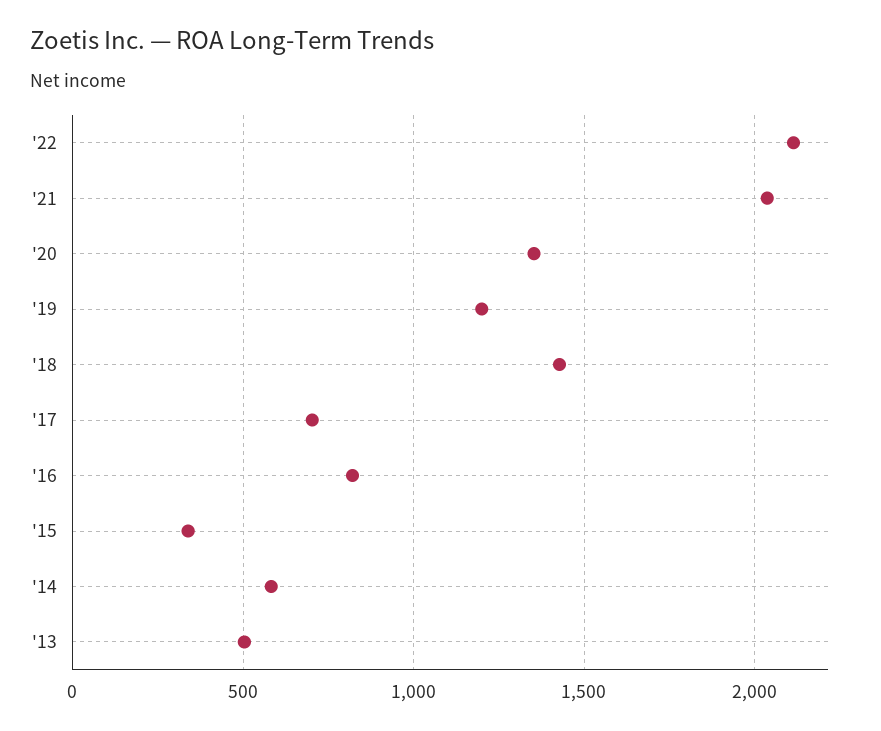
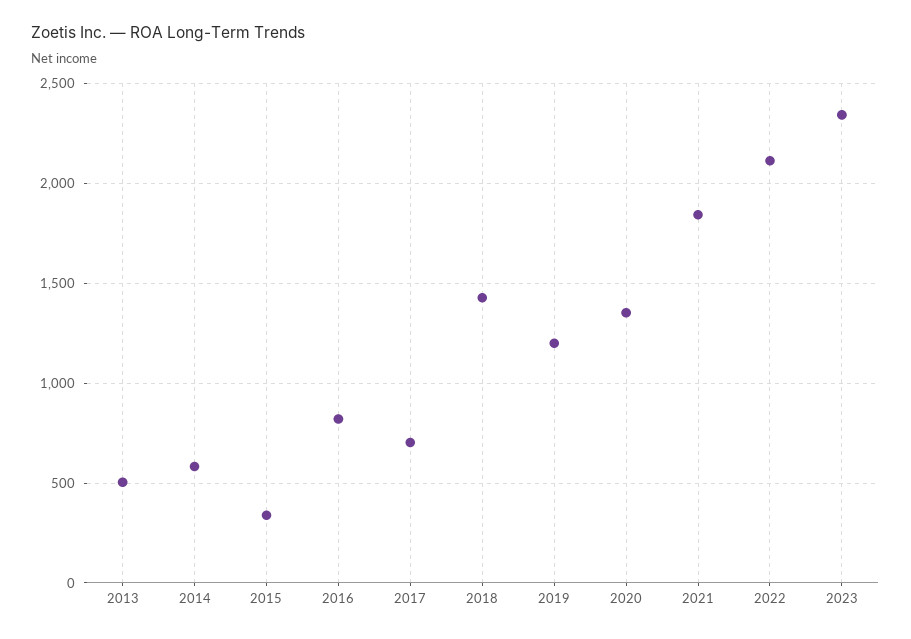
'21: 2050 -> 1850
2023: none -> 2350

